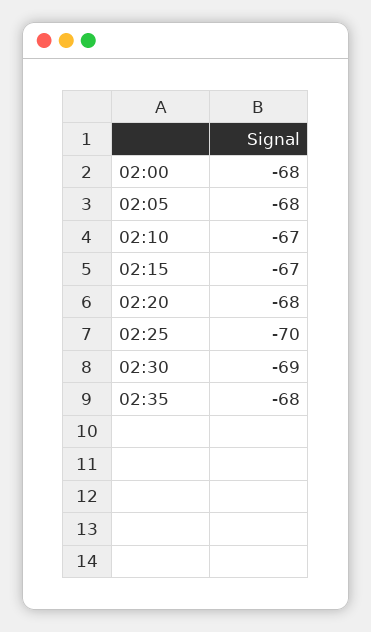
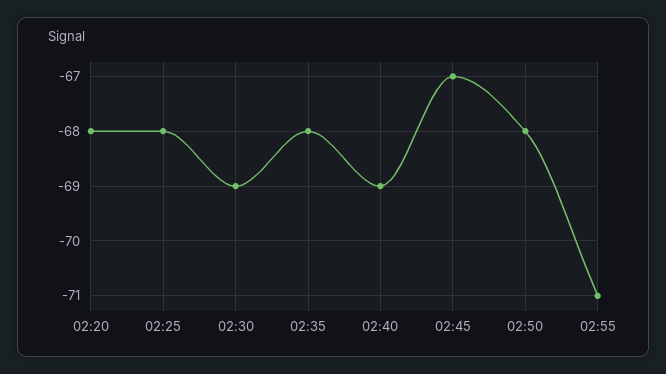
02:00: -68 -> none
02:05: -68 -> none
02:10: -67 -> none
02:15: -67 -> none
02:25: -70 -> -68
02:40: none -> -69
02:45: none -> -67
02:50: none -> -68
02:55: none -> -71

